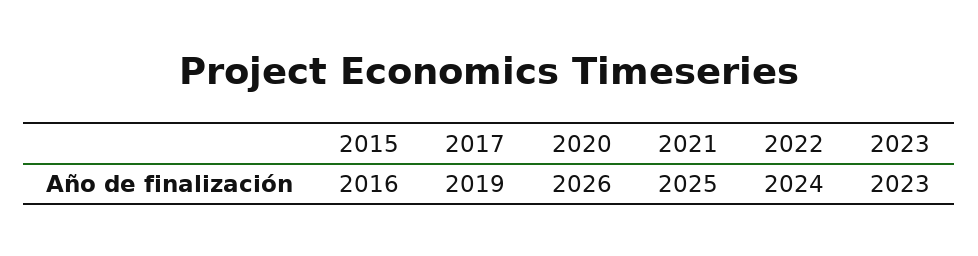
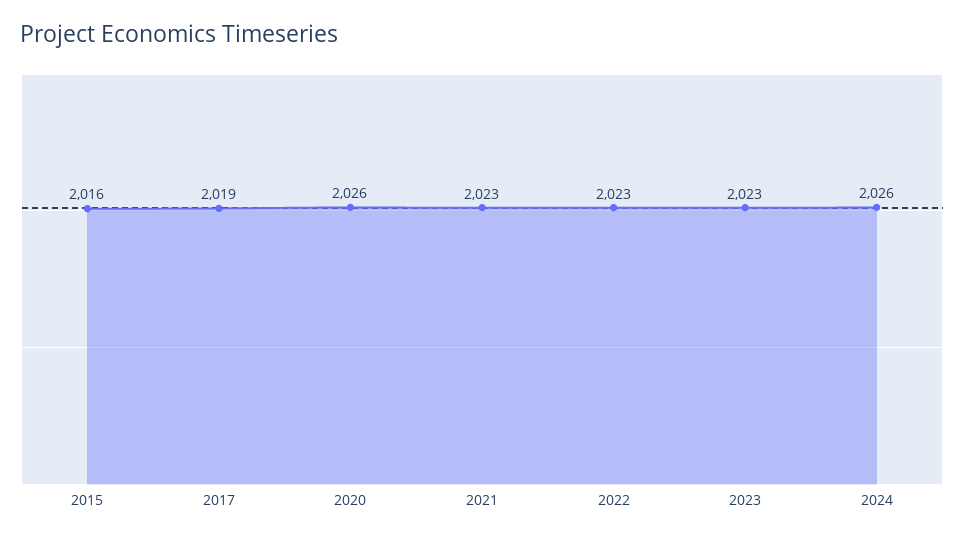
2021: 2025 -> 2023
2022: 2024 -> 2023
2024: none -> 2026

